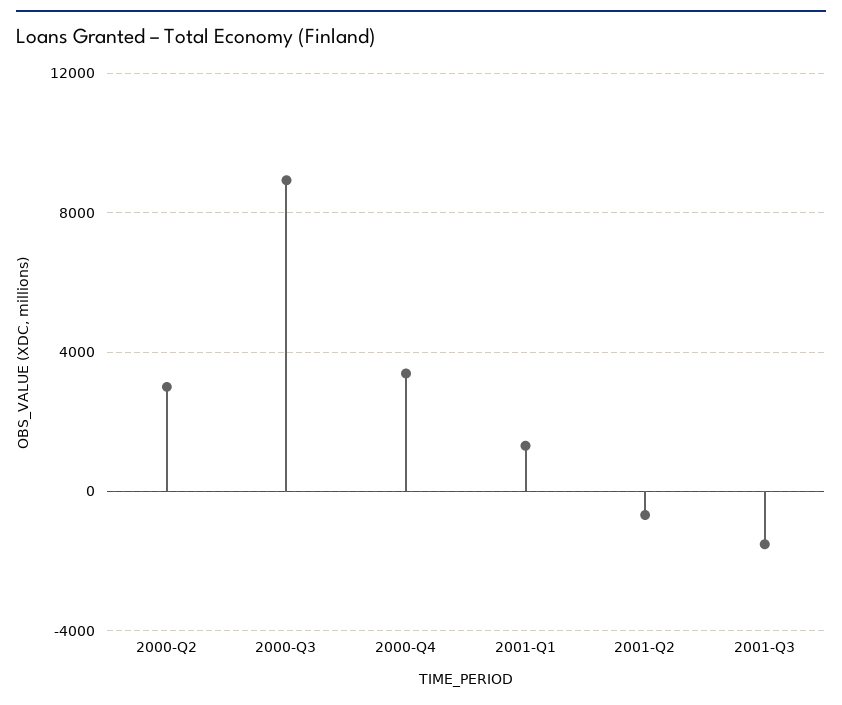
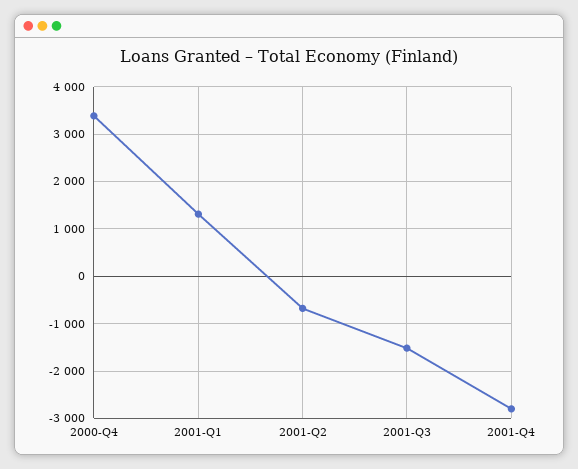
2000-Q2: 3000 -> none
2000-Q3: 9000 -> none
2001-Q4: none -> -2800

